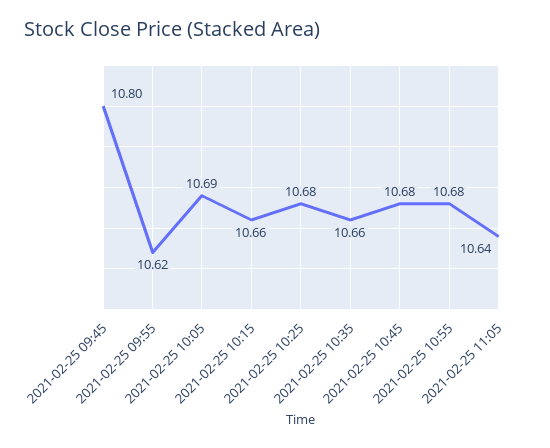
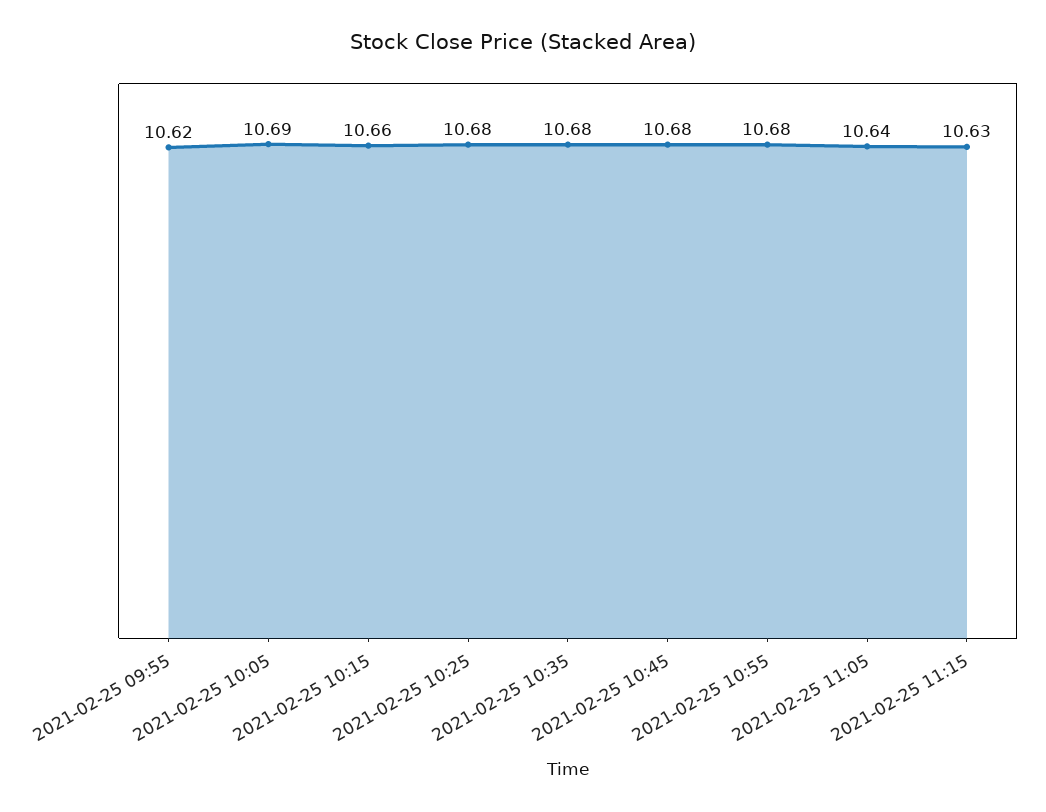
2021-02-25 09:45: 10.8 -> none
2021-02-25 10:35: 10.66 -> 10.68
2021-02-25 11:15: none -> 10.63

